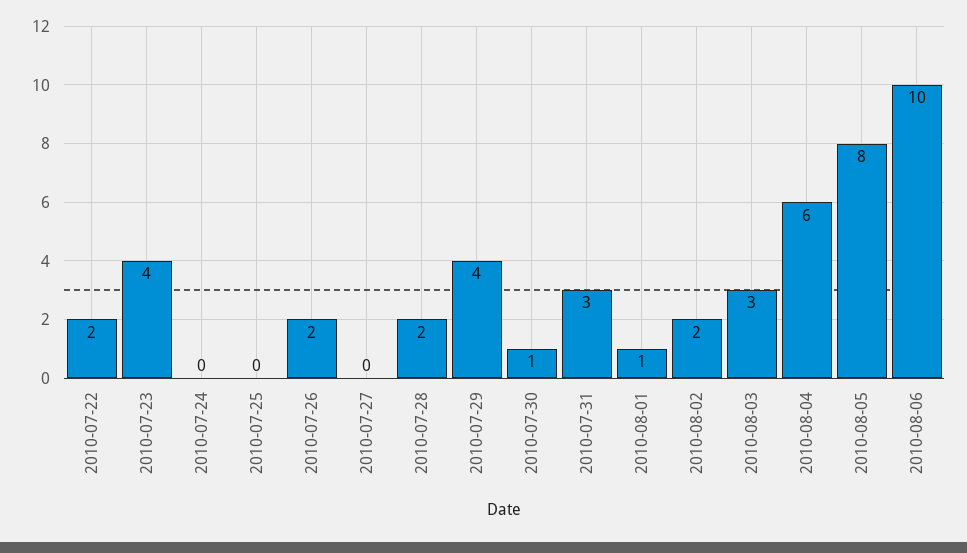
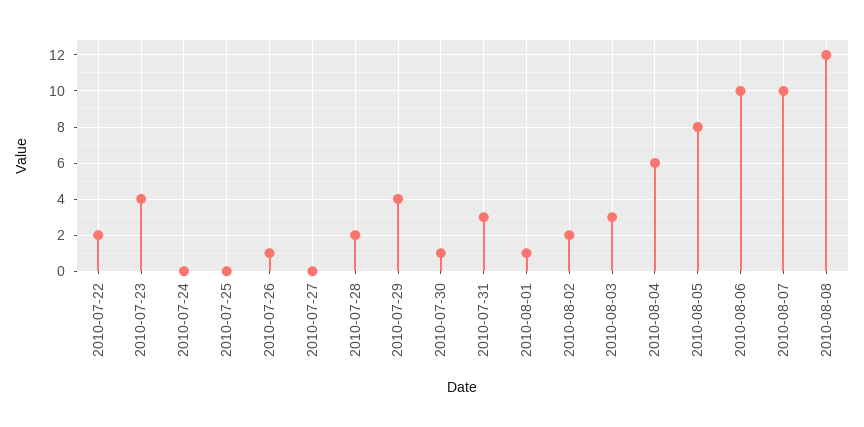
2010-07-26: 2 -> 1
2010-08-07: none -> 10
2010-08-08: none -> 12

